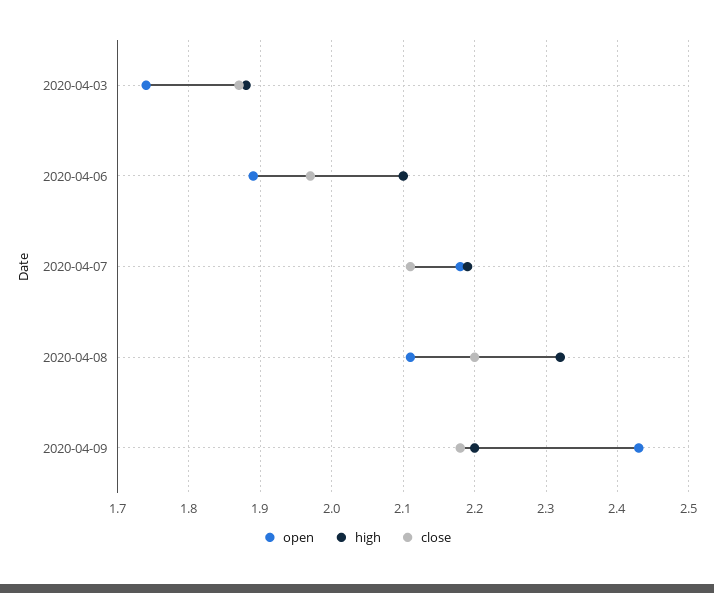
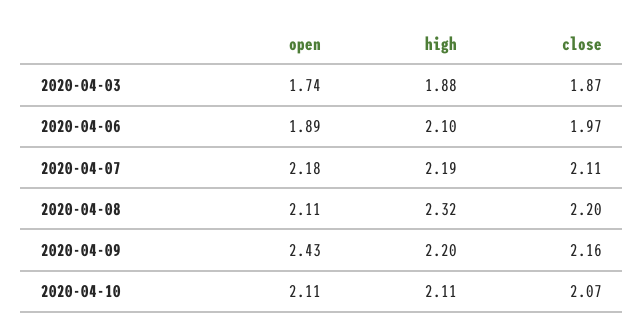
close, 2020-04-09: 2.18 -> 2.16
open, 2020-04-10: none -> 2.11
high, 2020-04-10: none -> 2.11
close, 2020-04-10: none -> 2.07

